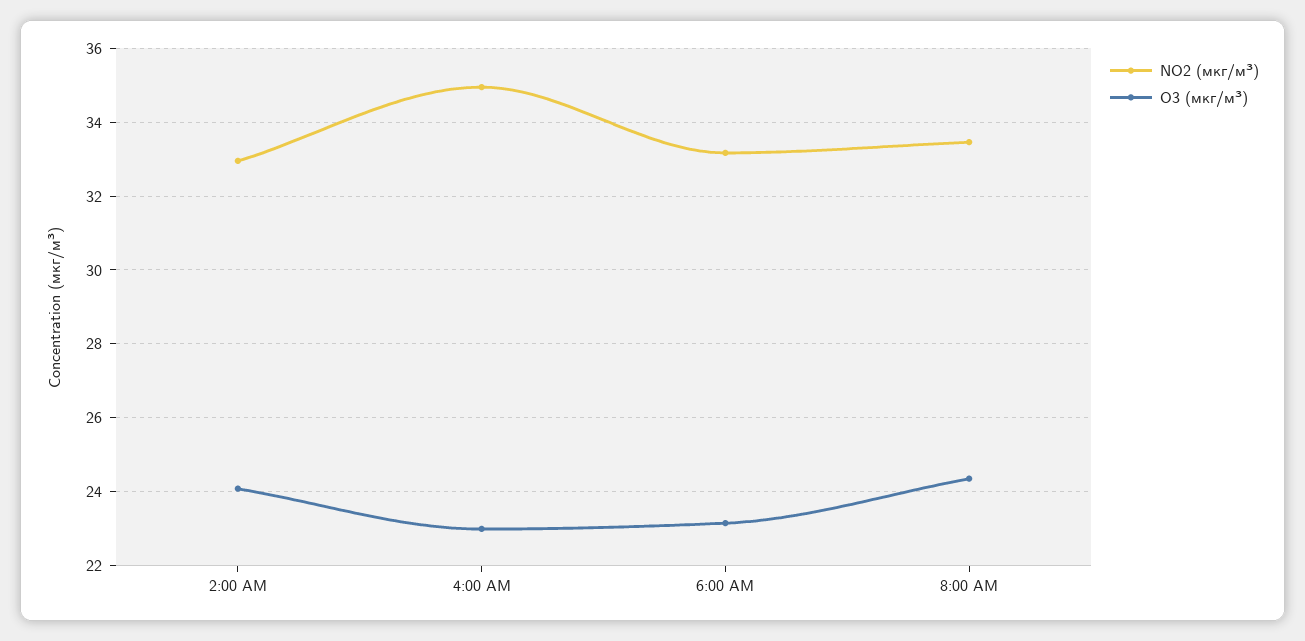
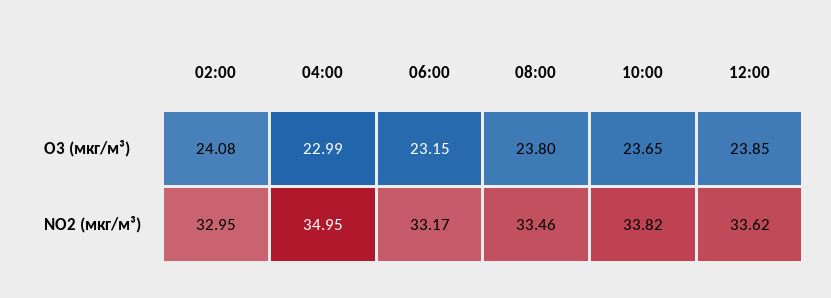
O3 (мкг/м³), 8:00 AM: 24.4 -> 23.8
O3 (мкг/м³), 10:00: none -> 23.65
O3 (мкг/м³), 12:00: none -> 23.85
NO2 (мкг/м³), 10:00: none -> 33.82
NO2 (мкг/м³), 12:00: none -> 33.62

